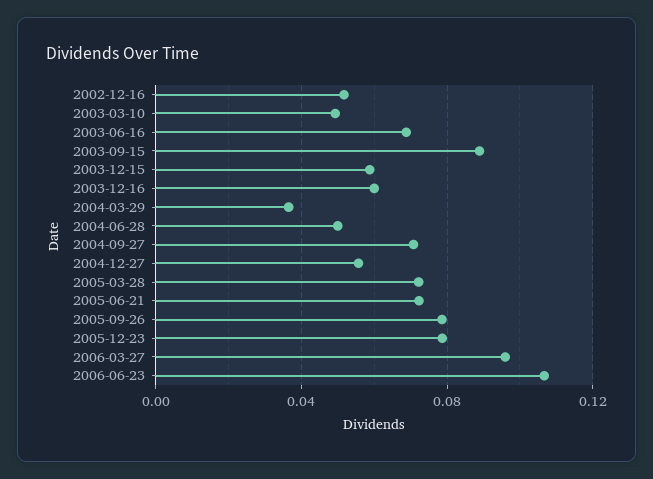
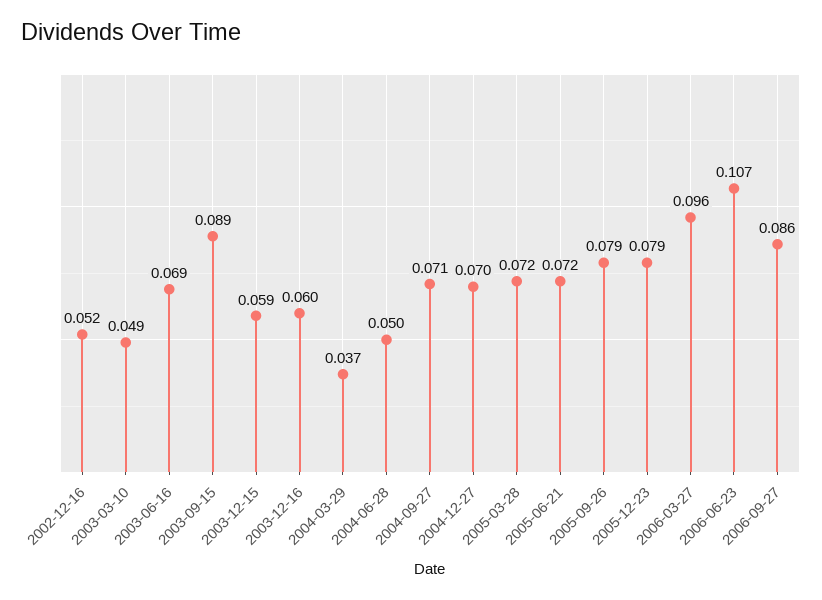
2004-12-27: 0.055 -> 0.07
2006-09-27: none -> 0.086

